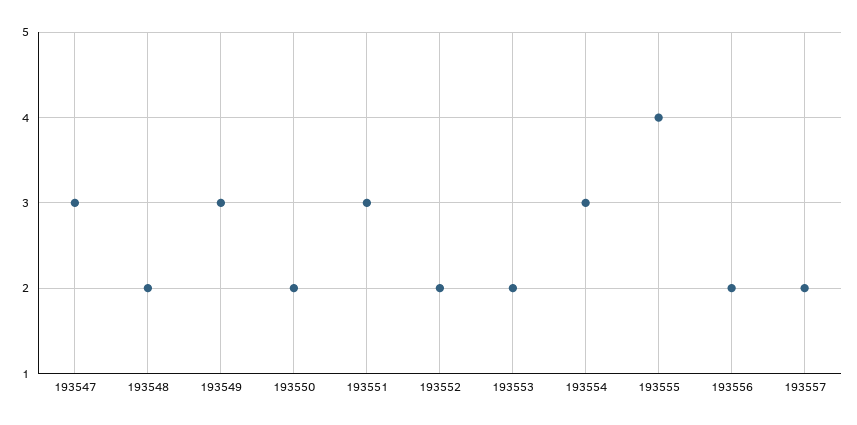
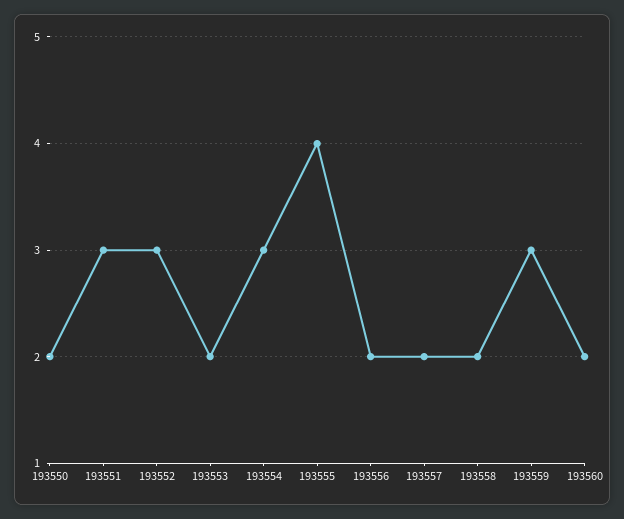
193547: 3 -> none
193548: 2 -> none
193549: 3 -> none
193552: 2 -> 3
193558: none -> 2
193559: none -> 3
193560: none -> 2

